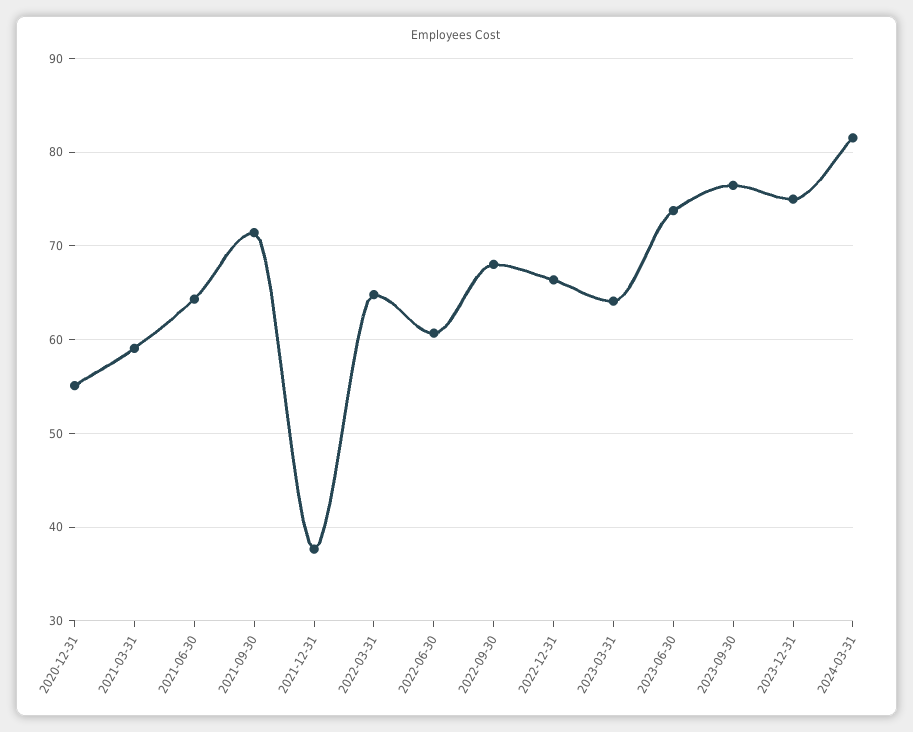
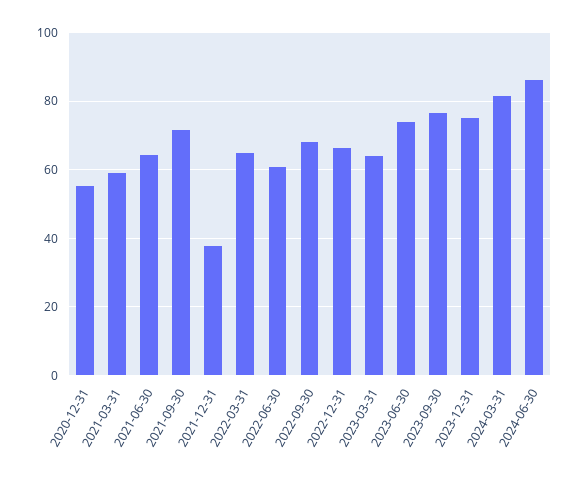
2024-06-30: none -> 86

